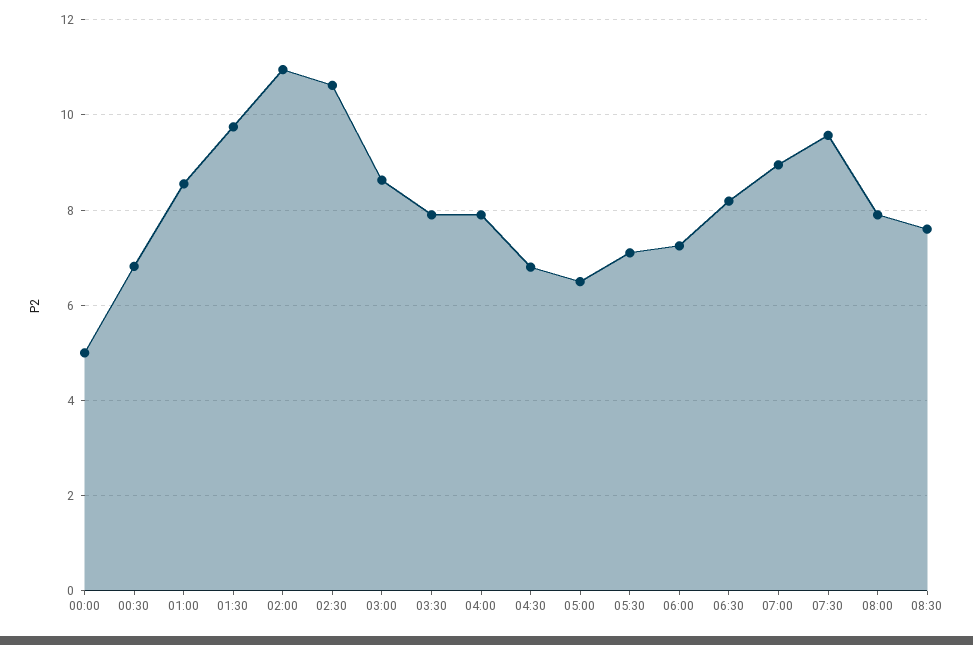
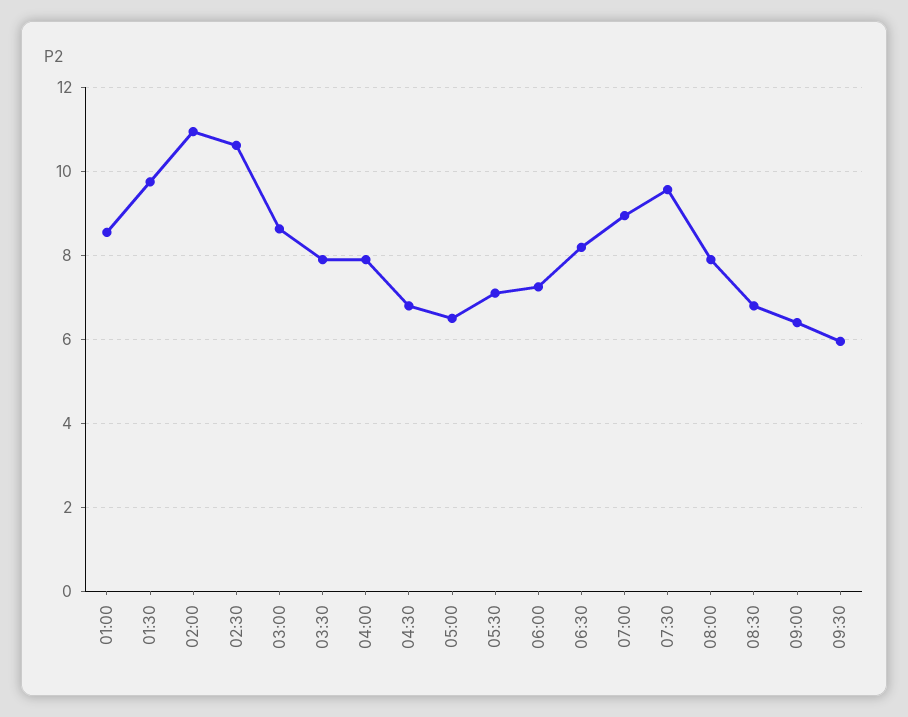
00:00: 5 -> none
00:30: 6.8 -> none
08:30: 7.6 -> 6.8
09:00: none -> 6.4
09:30: none -> 6

